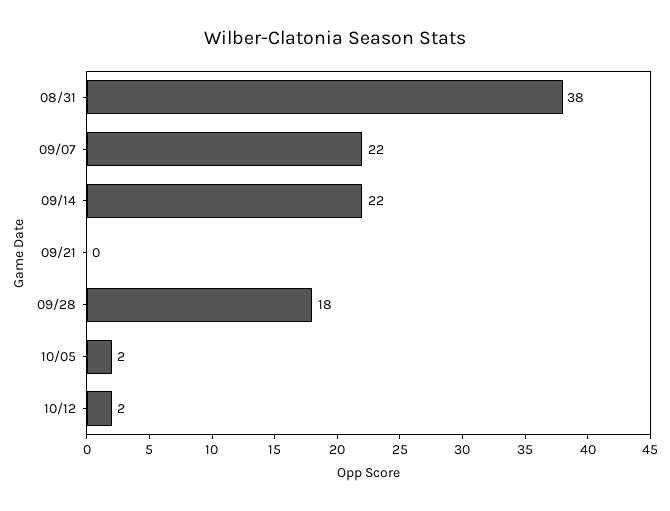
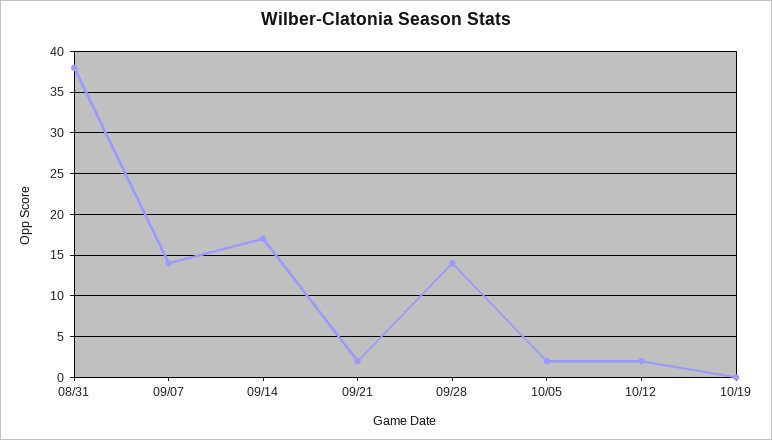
09/07: 22 -> 14
09/14: 22 -> 17
09/21: 0 -> 2
09/28: 18 -> 14
10/19: none -> 0

